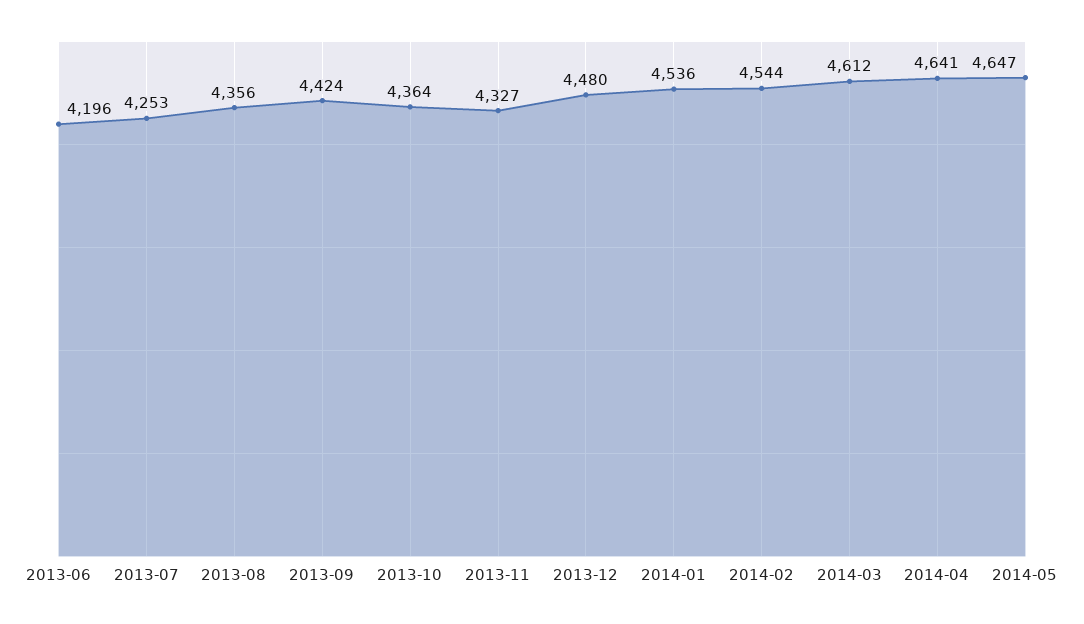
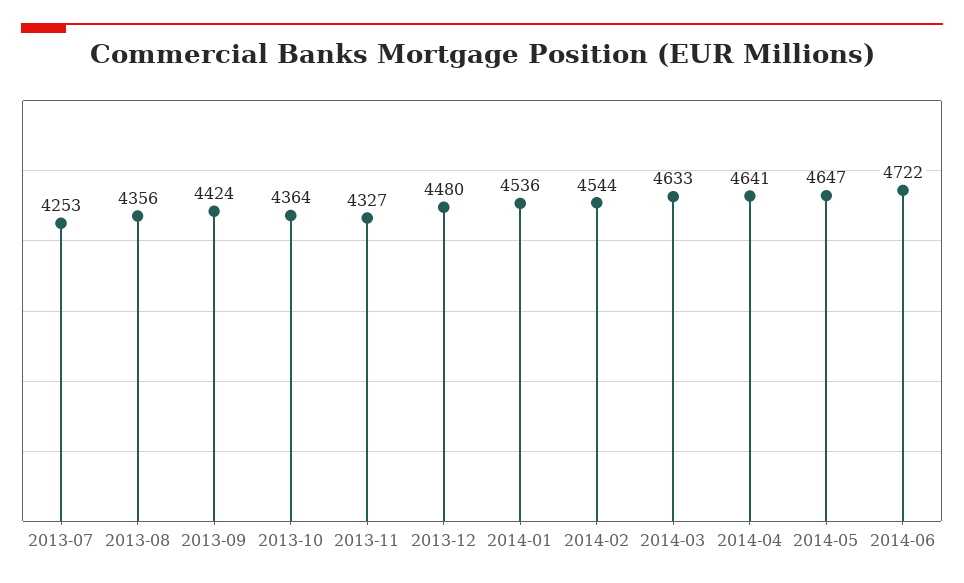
2013-06: 4196 -> none
2014-03: 4612 -> 4633
2014-06: none -> 4722

